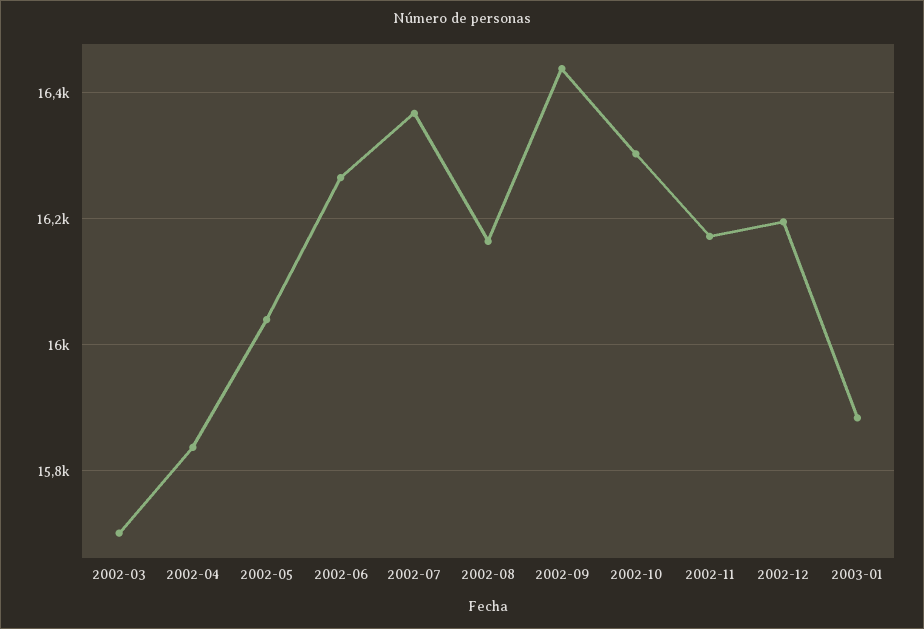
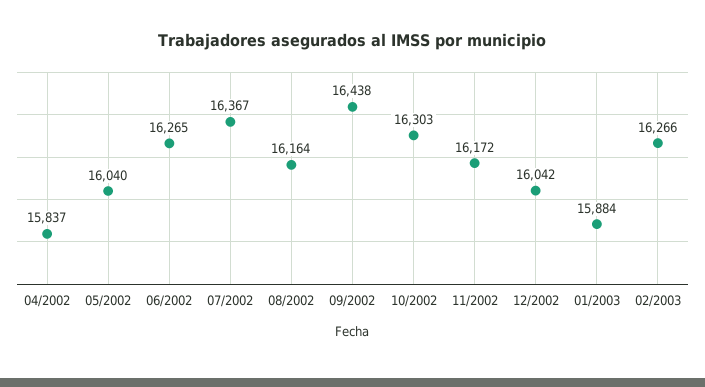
2002-03: 15700 -> none
2002-12: 16200 -> 16042
02/2003: none -> 16266

